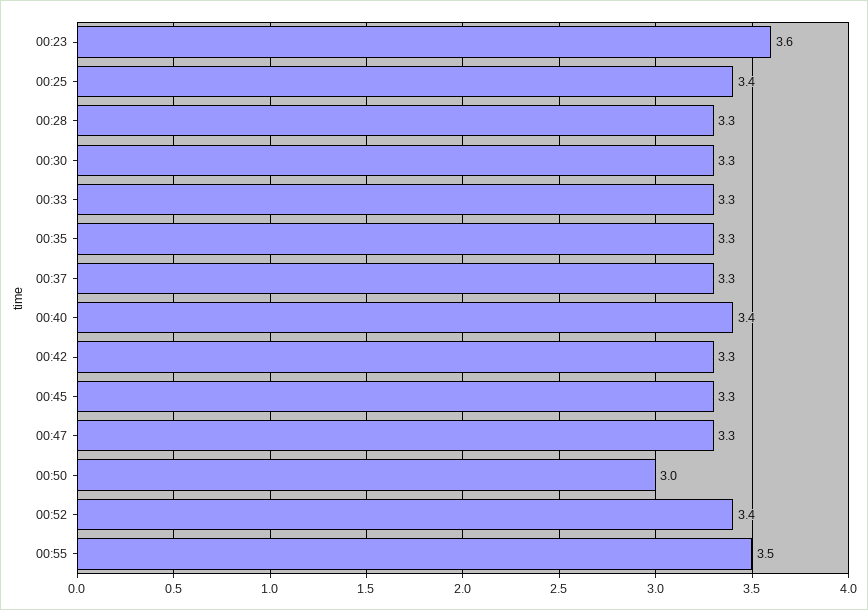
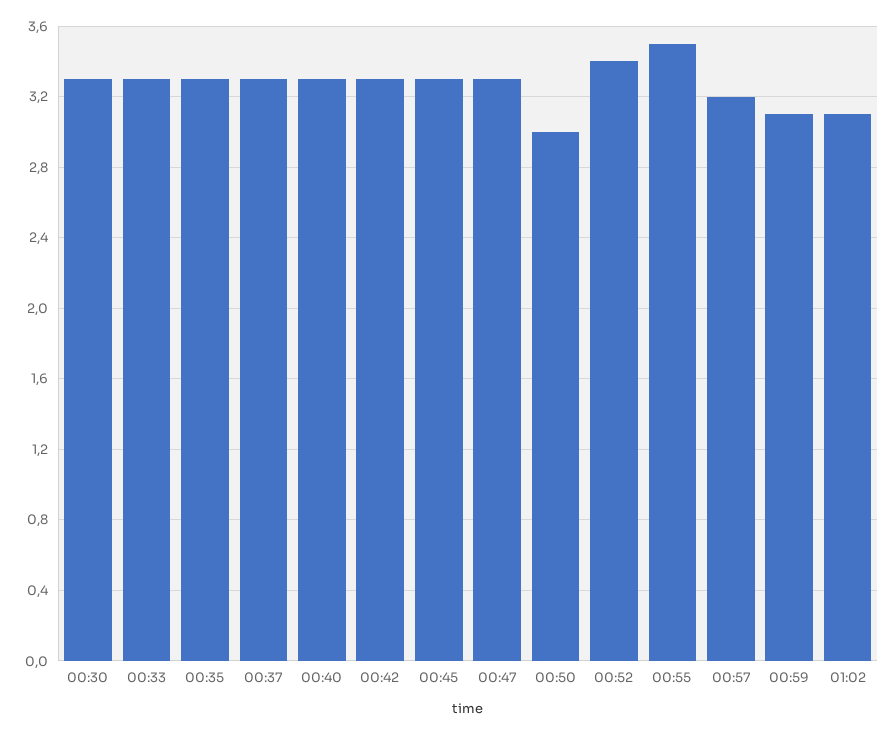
00:23: 3.6 -> none
00:25: 3.4 -> none
00:28: 3.3 -> none
00:40: 3.4 -> 3.3
00:57: none -> 3.2
00:59: none -> 3.1
01:02: none -> 3.1

